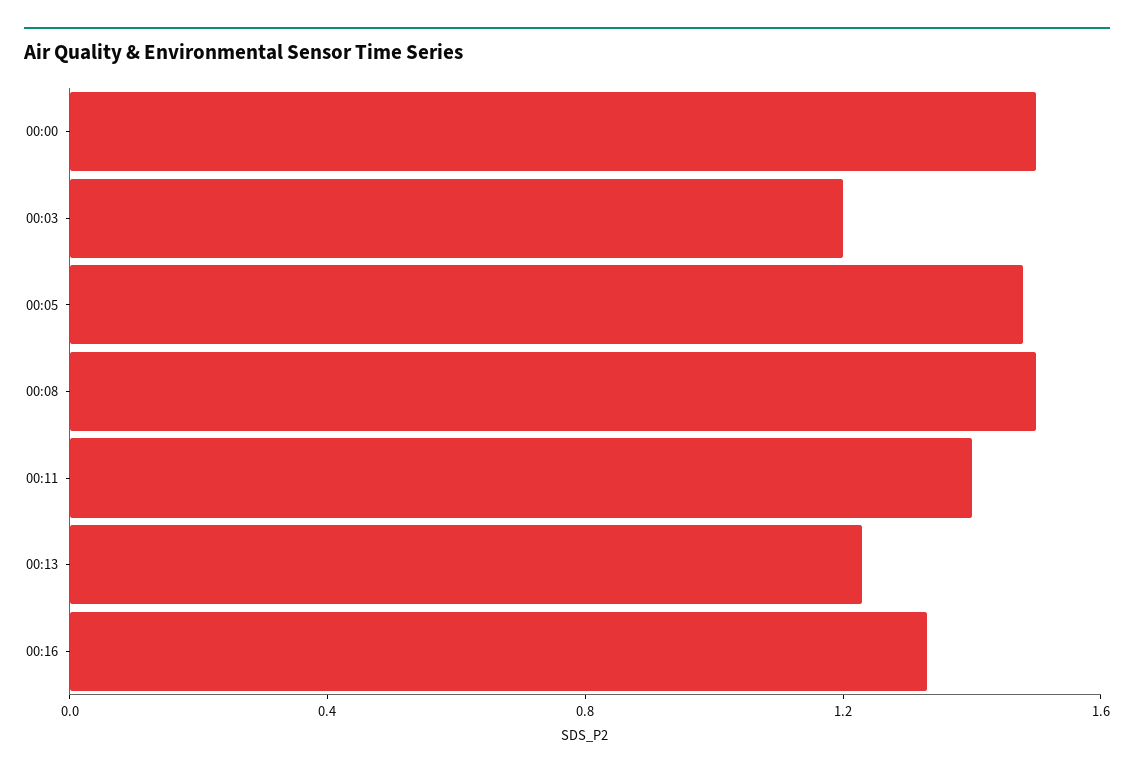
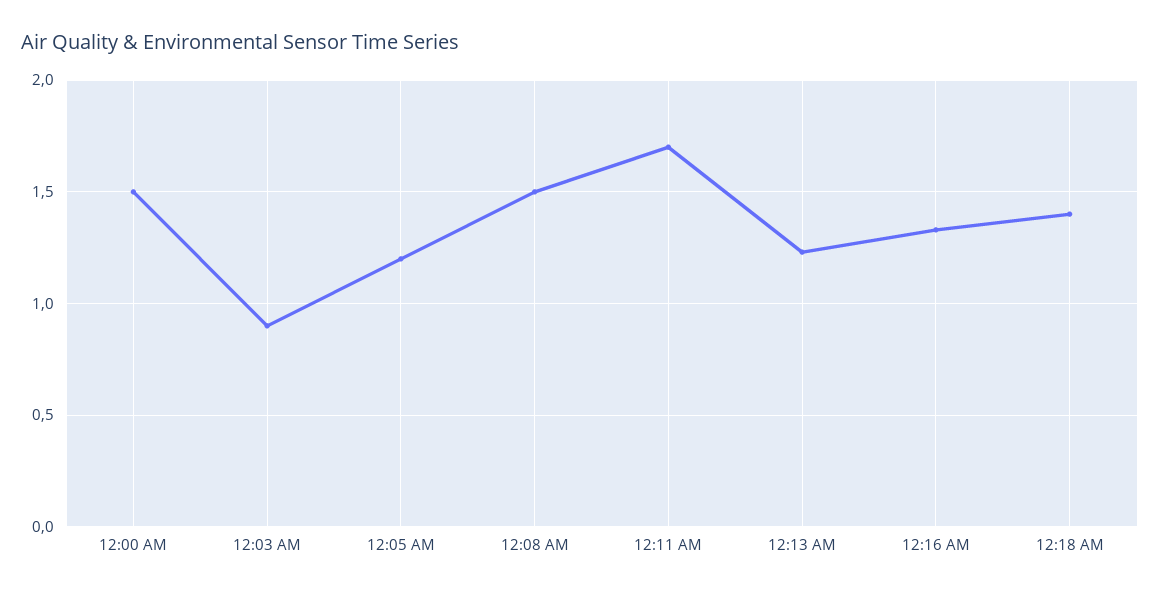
00:03: 1.2 -> 0.9
00:05: 1.5 -> 1.2
00:11: 1.4 -> 1.7
12:18 AM: none -> 1.4

